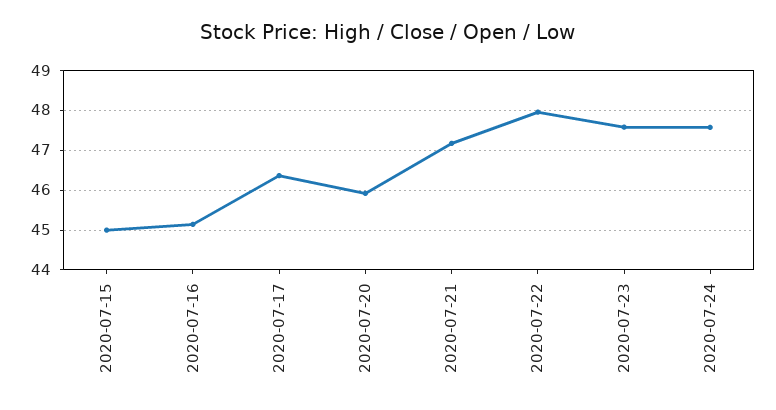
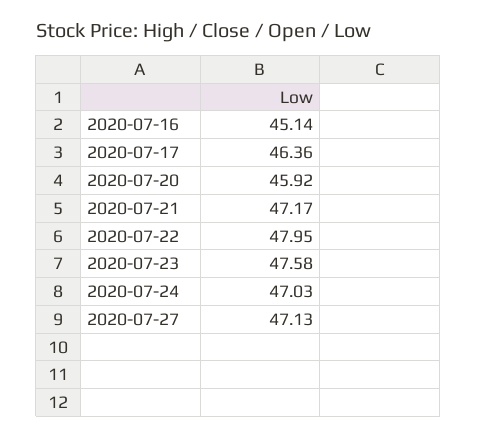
2020-07-15: 45 -> none
2020-07-24: 47.6 -> 47.03
2020-07-27: none -> 47.13

